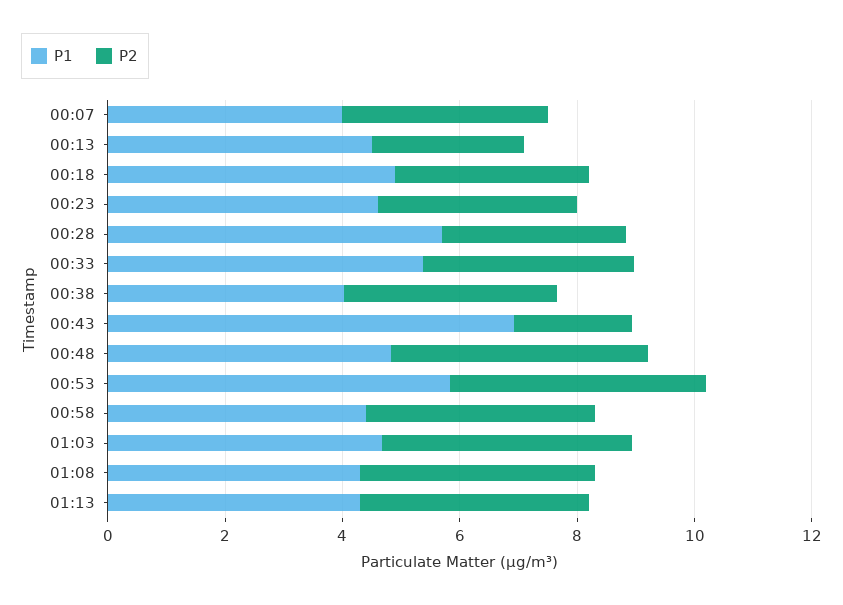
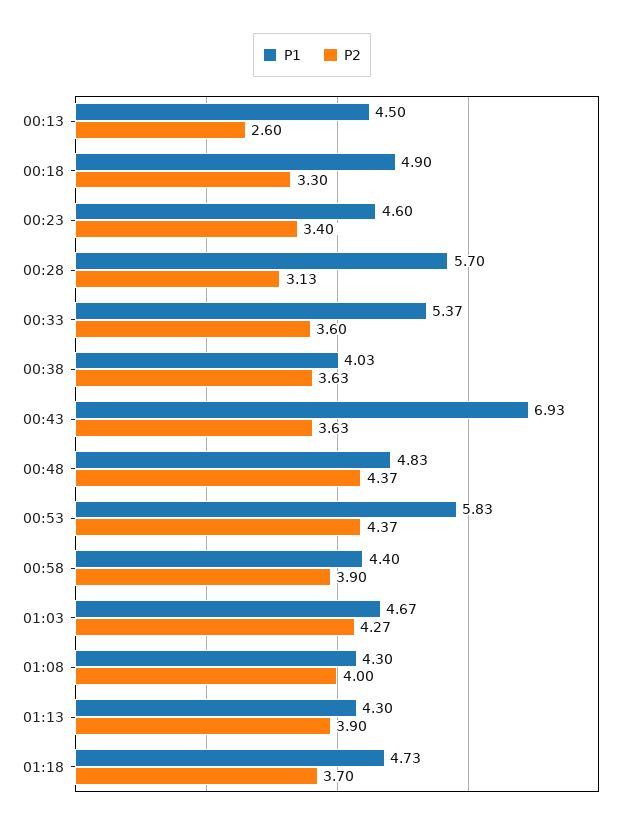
P1, 00:07: 4 -> none
P2, 00:07: 3.5 -> none
P2, 00:43: 2 -> 3.63
P1, 01:18: none -> 4.73
P2, 01:18: none -> 3.7

